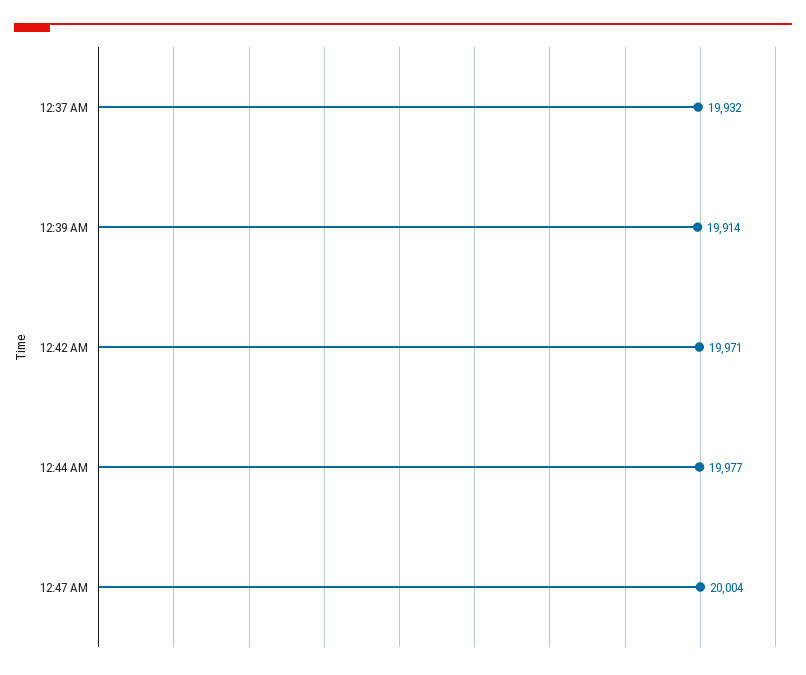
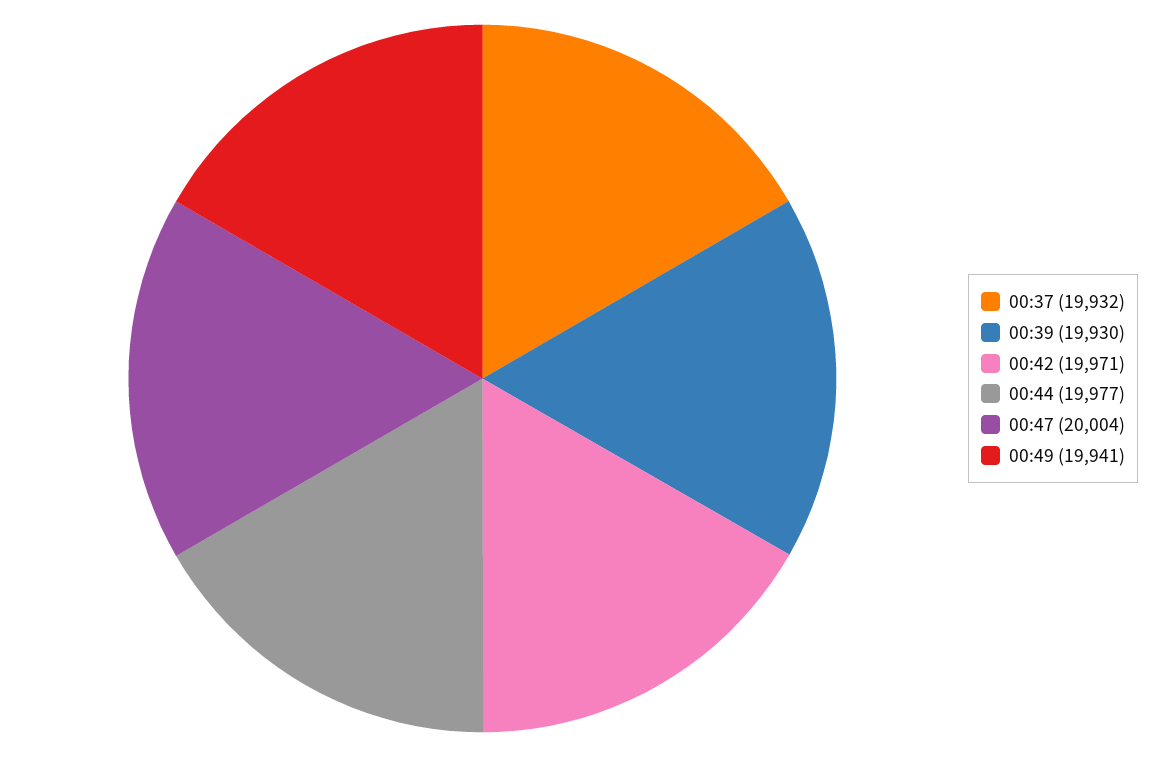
12:39 AM: 19914 -> 19930
00:49: none -> 19941

